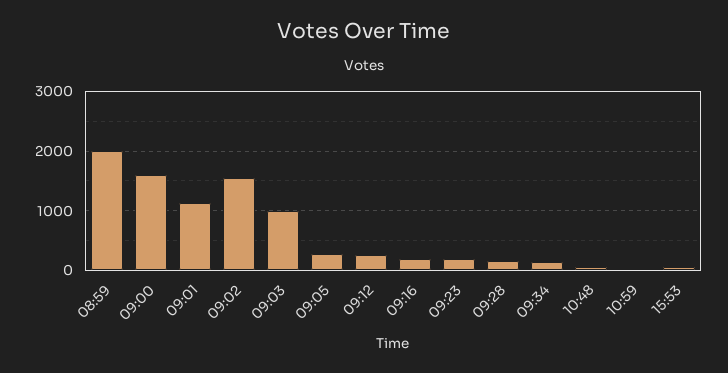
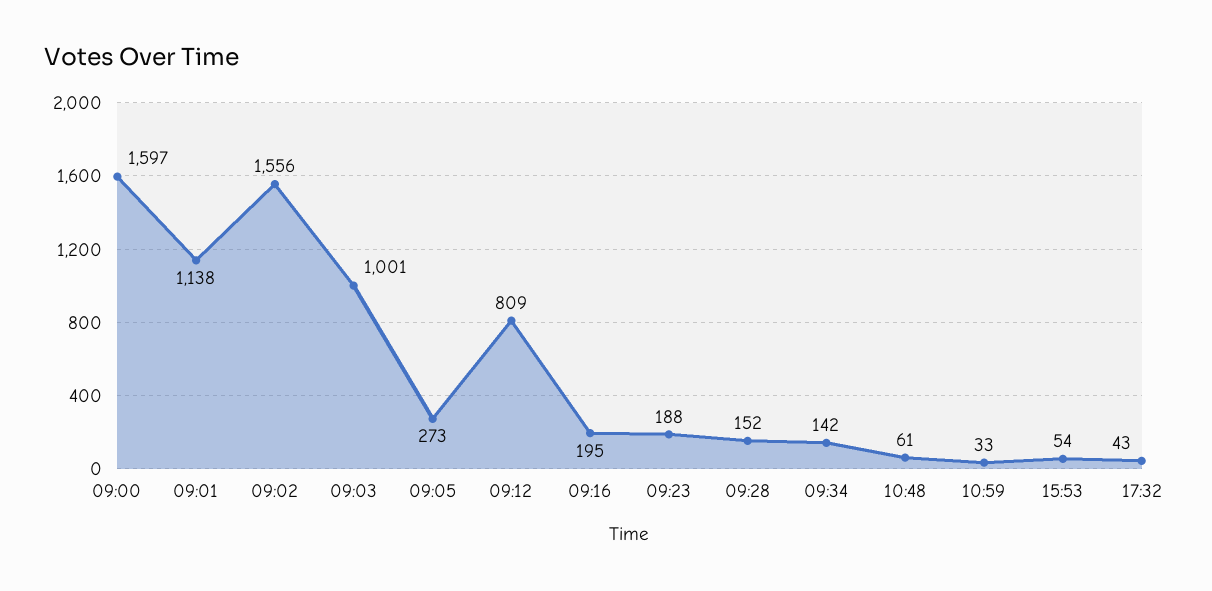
08:59: 2000 -> none
09:12: 200 -> 809
17:32: none -> 43

